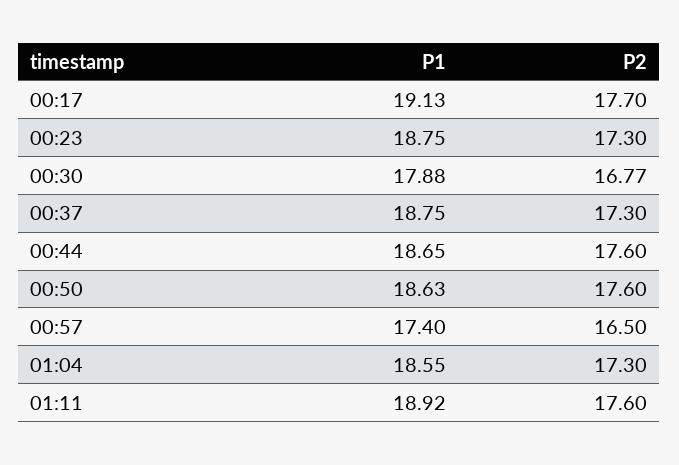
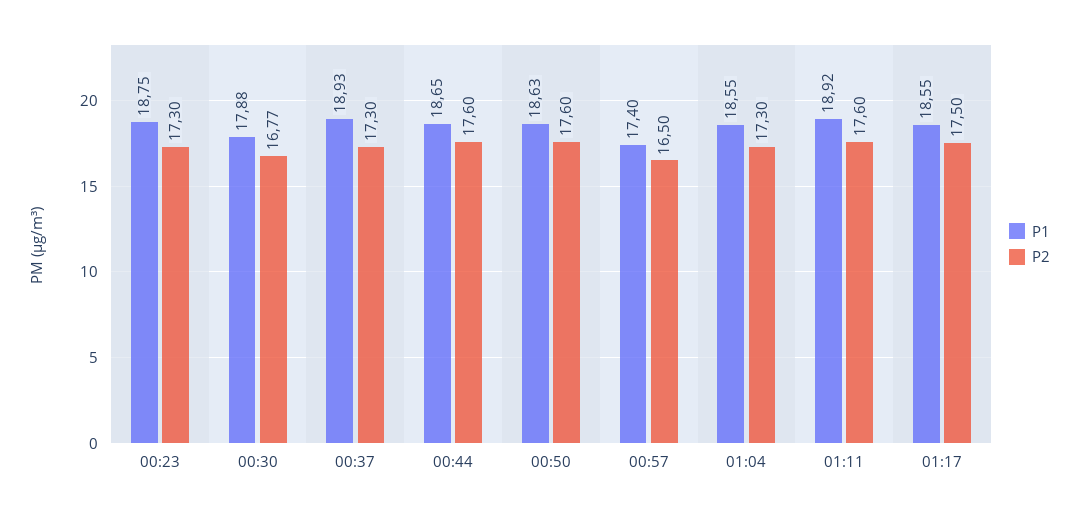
P1, 00:17: 19.13 -> none
P2, 00:17: 17.7 -> none
P1, 00:37: 18.75 -> 18.93
P1, 01:17: none -> 18.55
P2, 01:17: none -> 17.5

